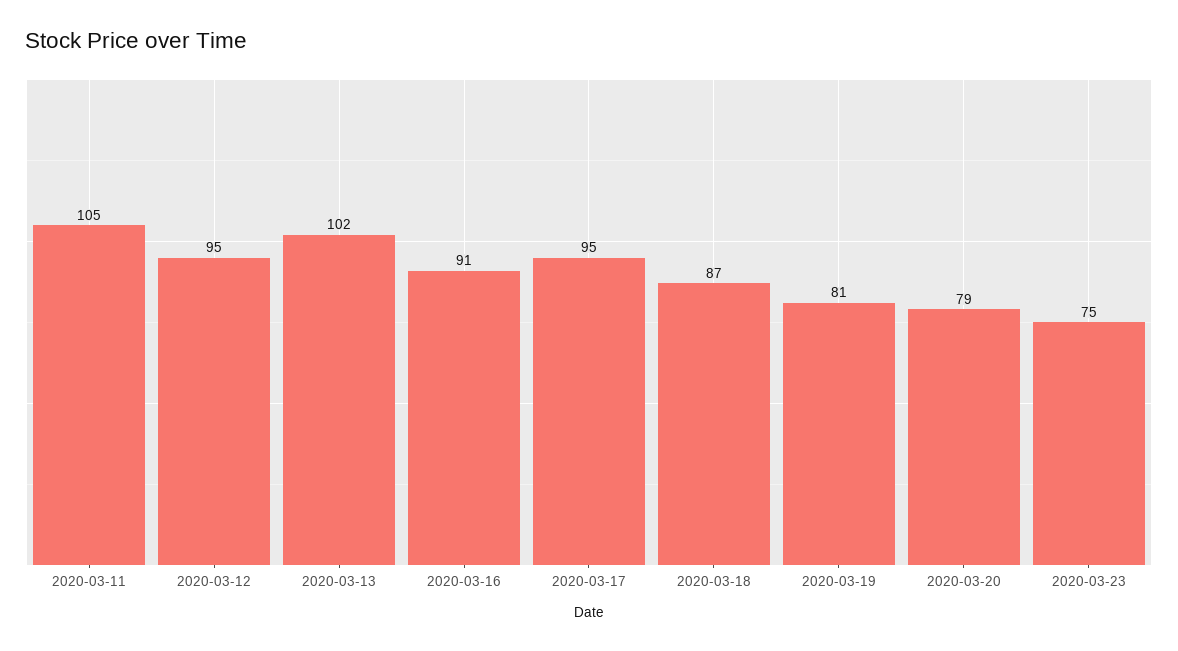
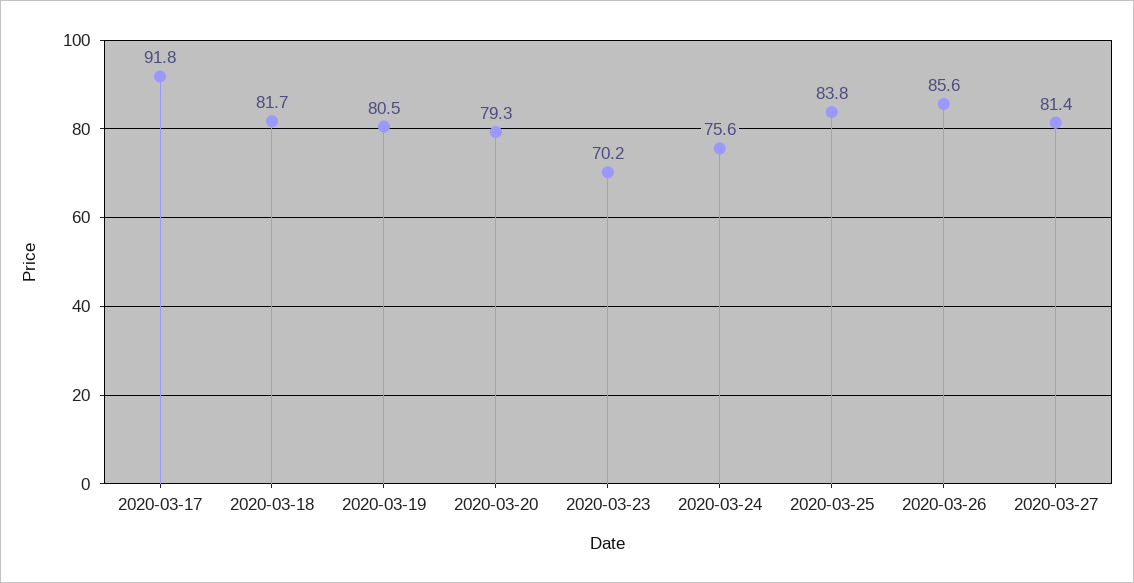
2020-03-11: 105 -> none
2020-03-12: 95 -> none
2020-03-13: 102 -> none
2020-03-16: 91 -> none
2020-03-17: 95 -> 91.8
2020-03-18: 87 -> 81.7
2020-03-23: 75 -> 70.2
2020-03-24: none -> 75.6
2020-03-25: none -> 83.8
2020-03-26: none -> 85.6
2020-03-27: none -> 81.4

